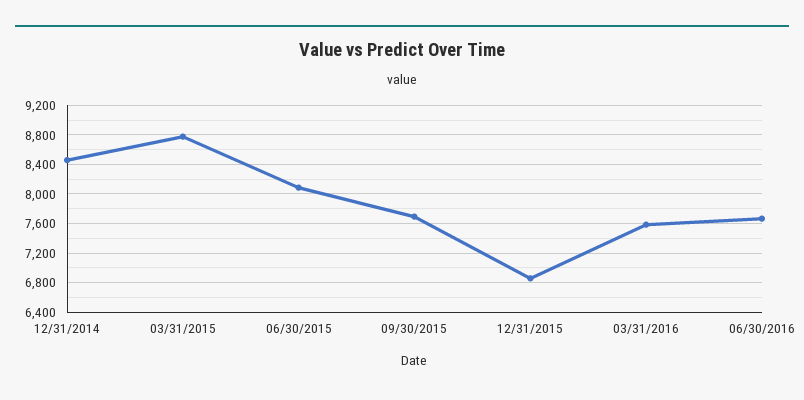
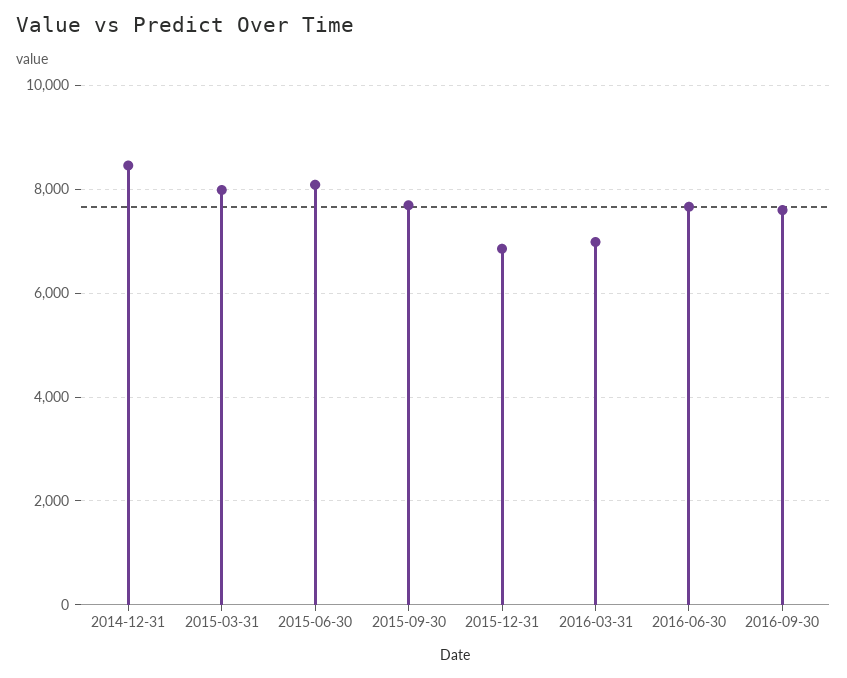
03/31/2015: 8800 -> 8000
03/31/2016: 7600 -> 7000
2016-09-30: none -> 7600

